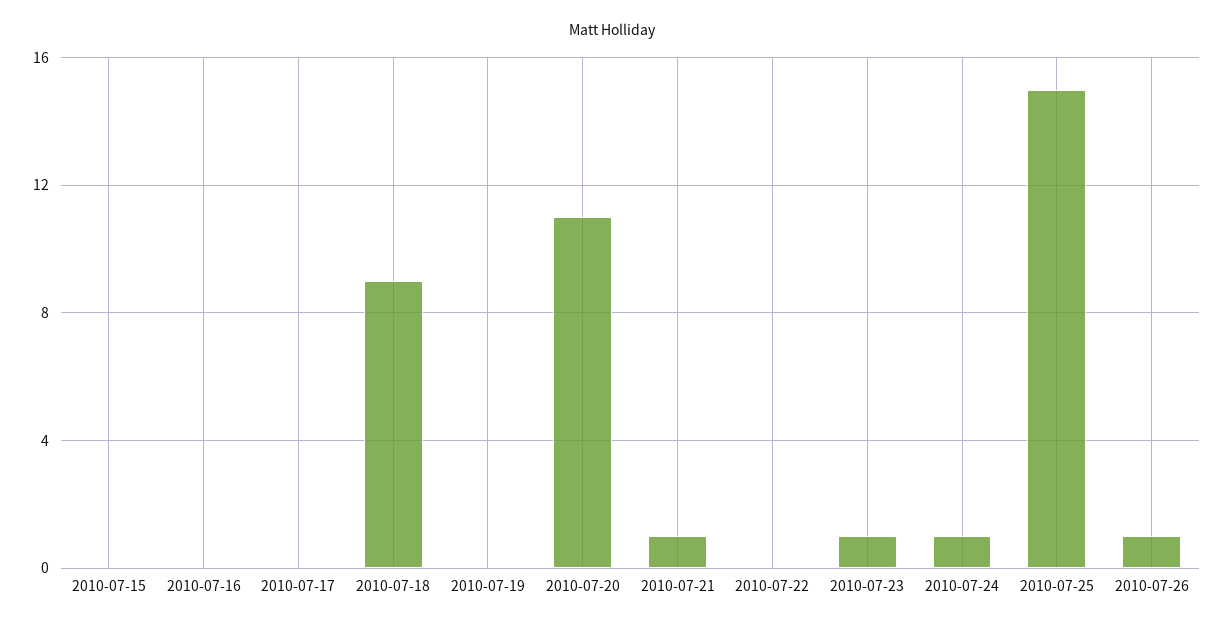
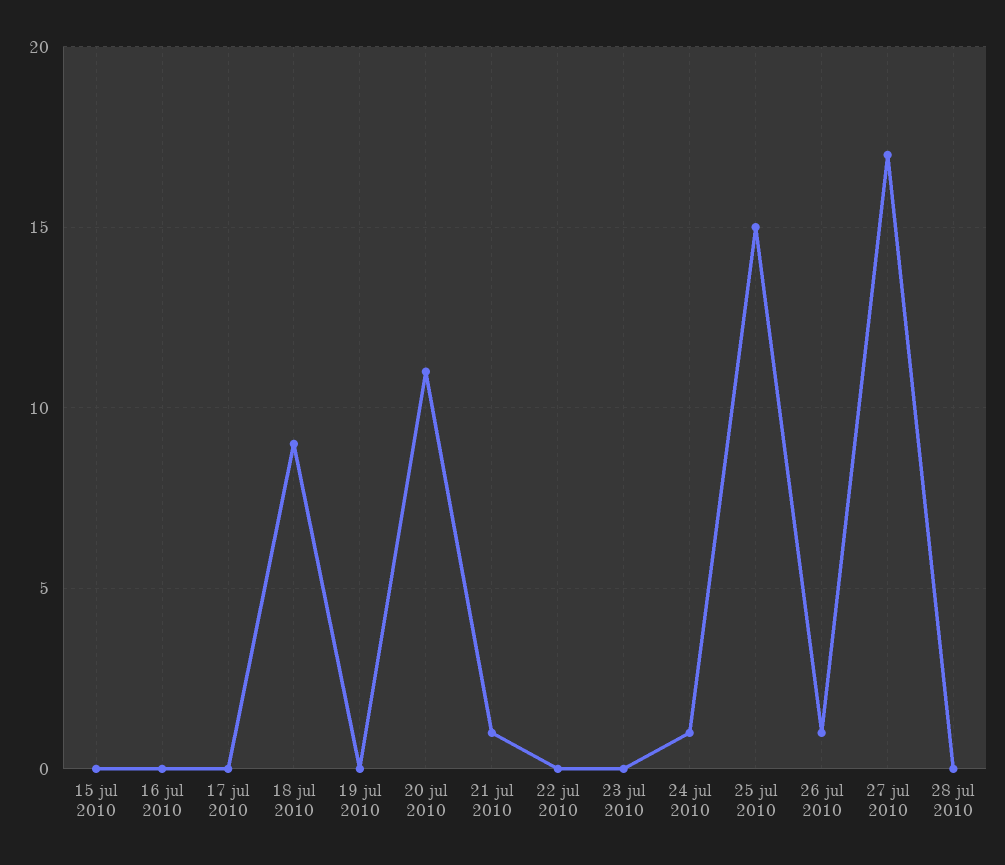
2010-07-23: 1 -> 0
27 jul 2010: none -> 17
28 jul 2010: none -> 0

